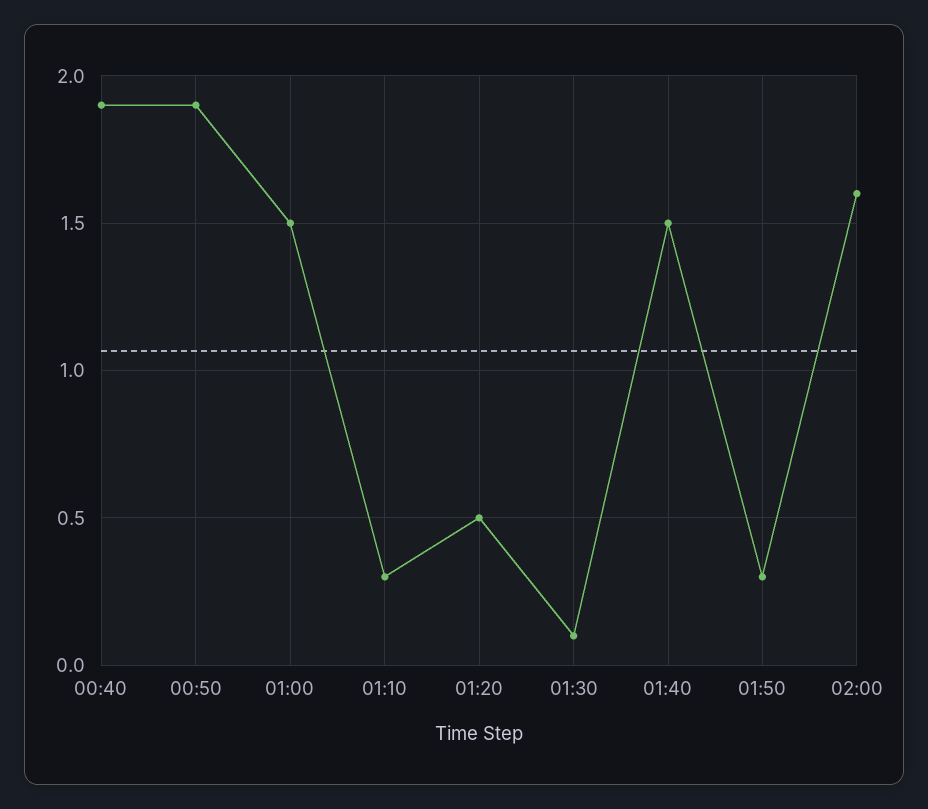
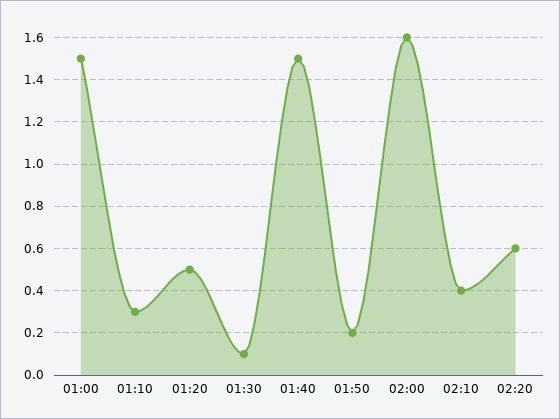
00:40: 1.9 -> none
00:50: 1.9 -> none
01:50: 0.3 -> 0.2
02:10: none -> 0.4
02:20: none -> 0.6

